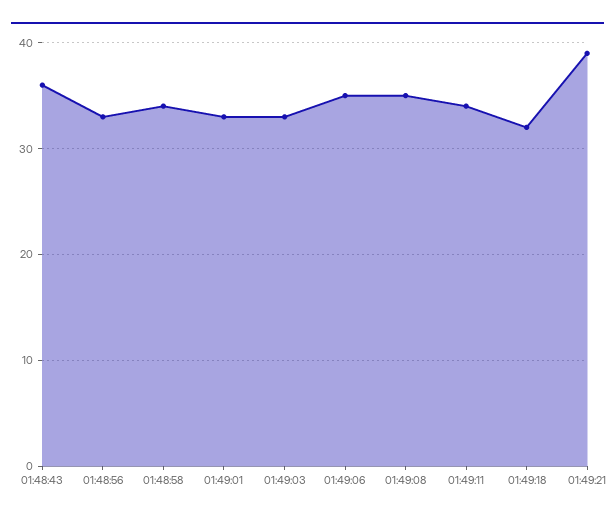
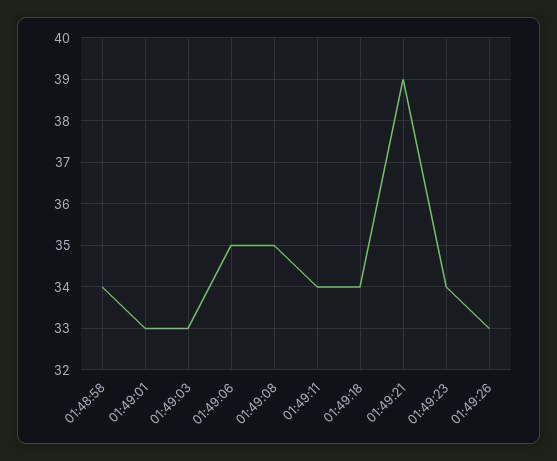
01:48:43: 36 -> none
01:48:56: 33 -> none
01:49:18: 32 -> 34
01:49:23: none -> 34
01:49:26: none -> 33

